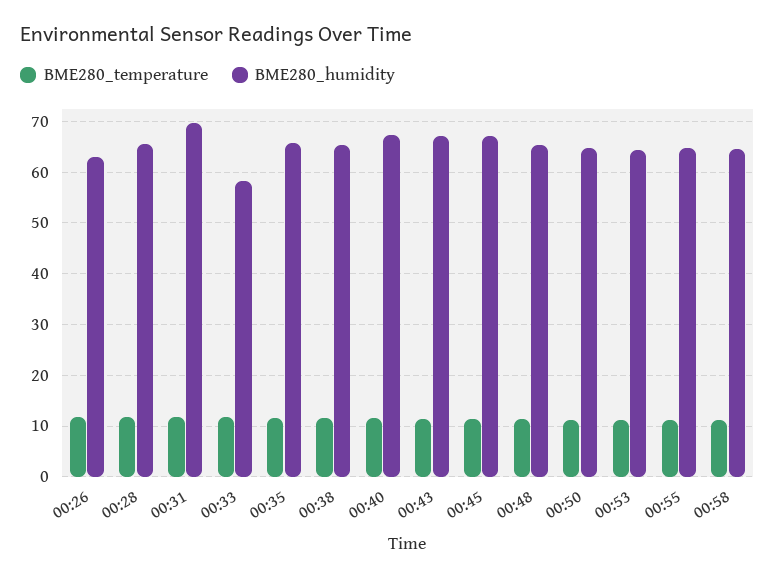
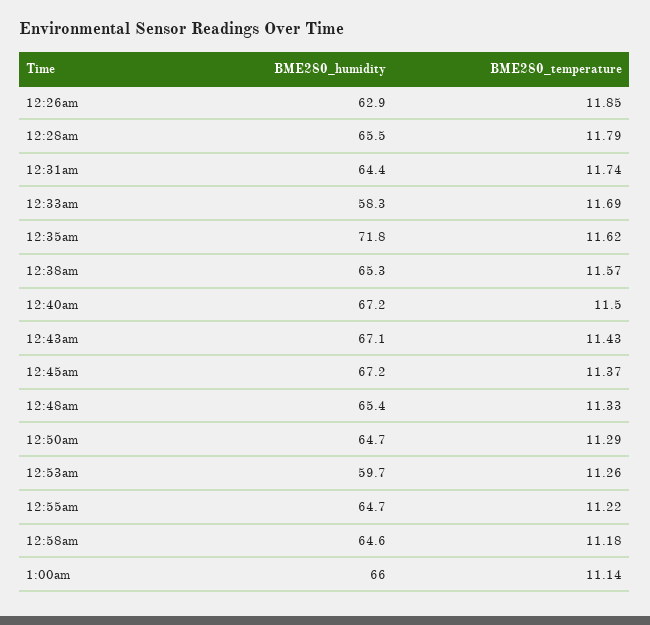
BME280_humidity, 00:31: 70 -> 64.4
BME280_humidity, 00:35: 66 -> 71.8
BME280_humidity, 00:53: 64 -> 59.7
BME280_humidity, 1:00am: none -> 66
BME280_temperature, 1:00am: none -> 11.14

